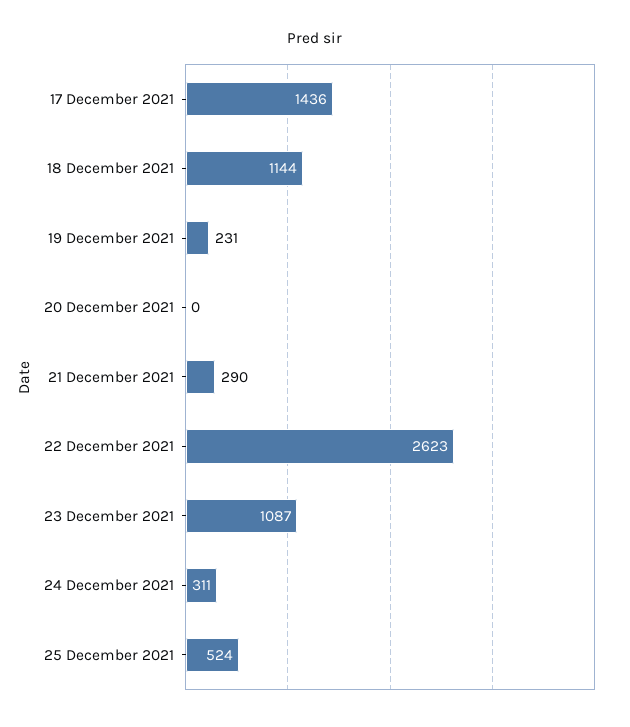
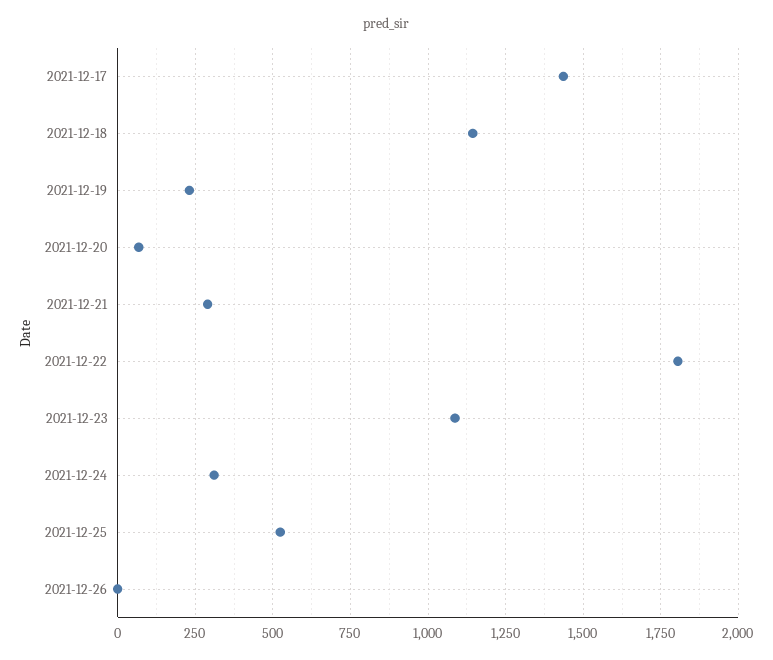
20 December 2021: 0 -> 75
22 December 2021: 2623 -> 1800
2021-12-26: none -> 0

